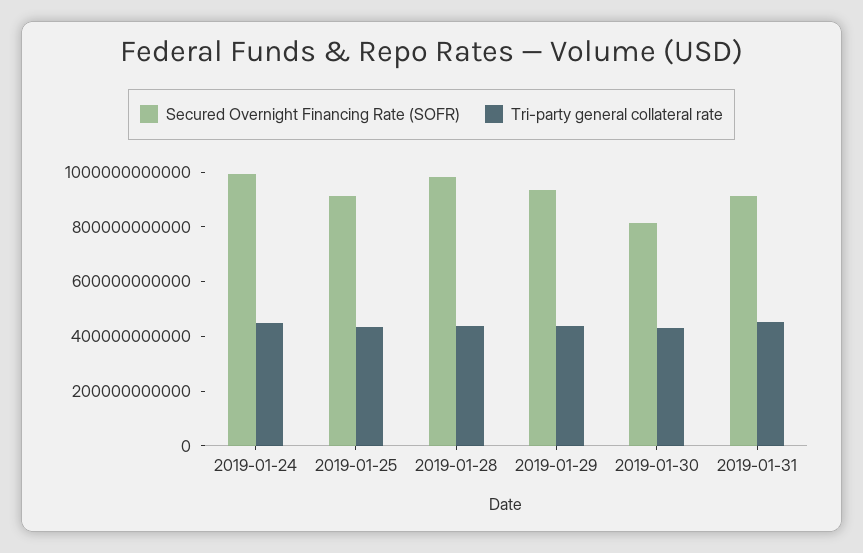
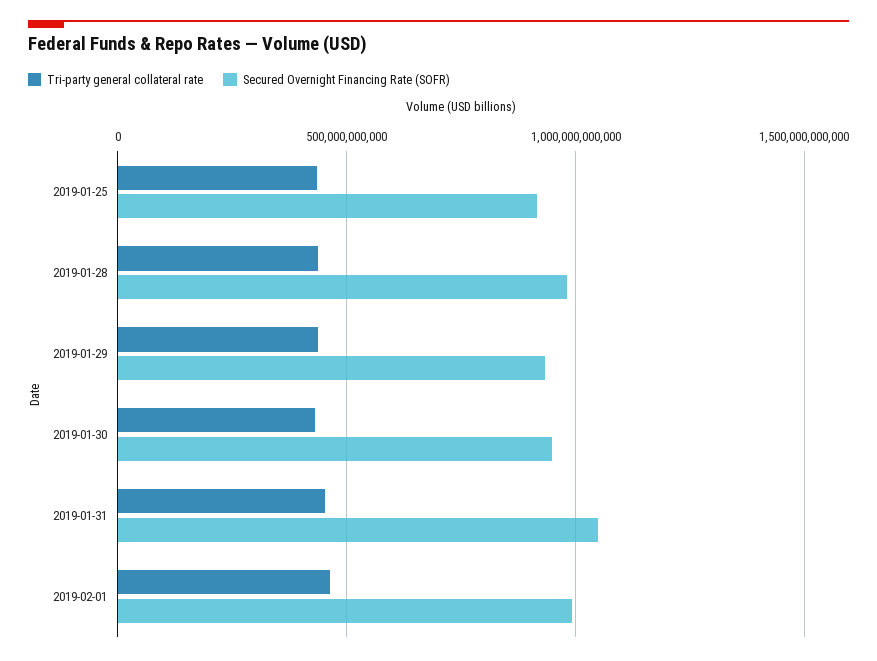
Secured Overnight Financing Rate (SOFR), 2019-01-24: 1000000000000 -> none
Tri-party general collateral rate, 2019-01-24: 450000000000 -> none
Secured Overnight Financing Rate (SOFR), 2019-01-30: 800000000000 -> 950000000000
Secured Overnight Financing Rate (SOFR), 2019-01-31: 900000000000 -> 1050000000000
Tri-party general collateral rate, 2019-02-01: none -> 450000000000
Secured Overnight Financing Rate (SOFR), 2019-02-01: none -> 1000000000000

